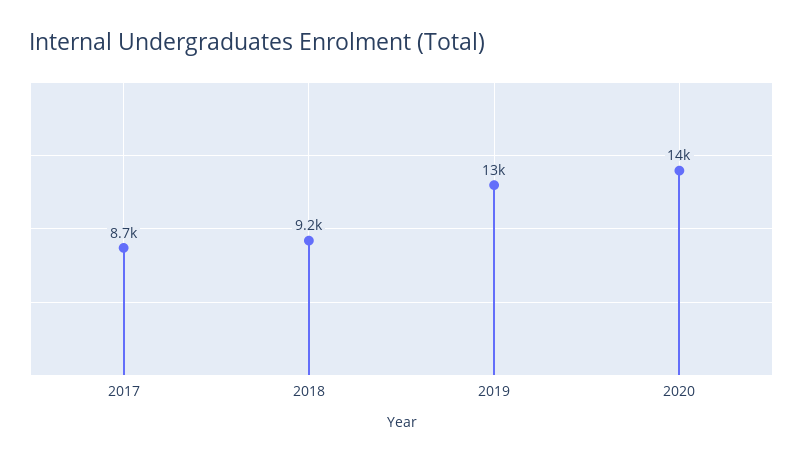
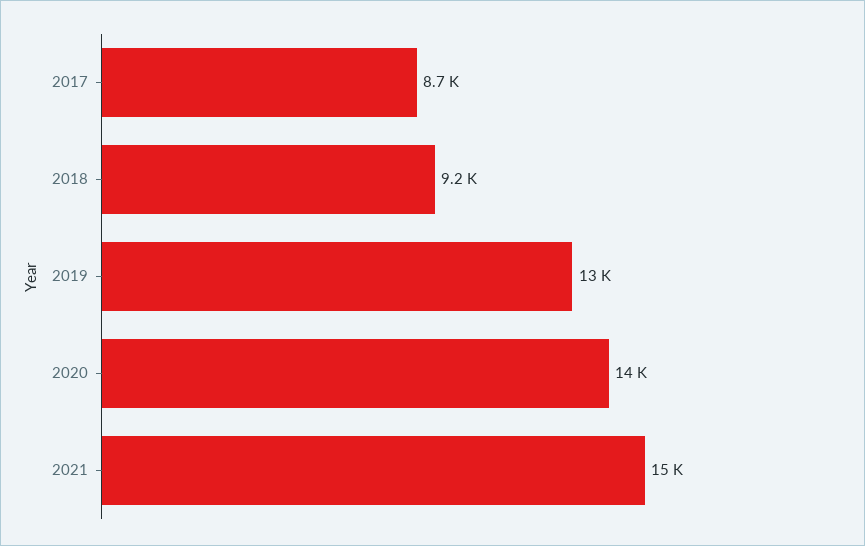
2021: none -> 15000

